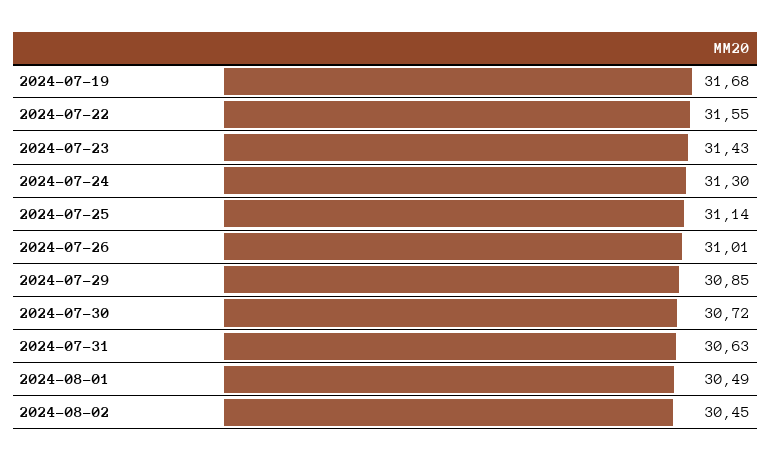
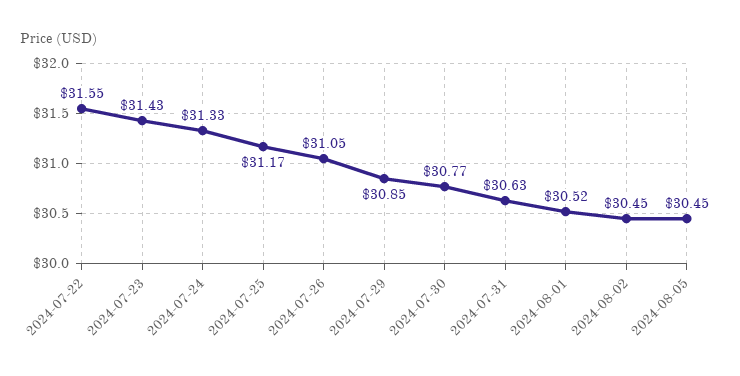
2024-07-19: 31.68 -> none
2024-07-24: 31.3 -> 31.33
2024-07-25: 31.14 -> 31.17
2024-07-26: 31.01 -> 31.05
2024-07-30: 30.72 -> 30.77
2024-08-01: 30.49 -> 30.52
2024-08-05: none -> 30.45

